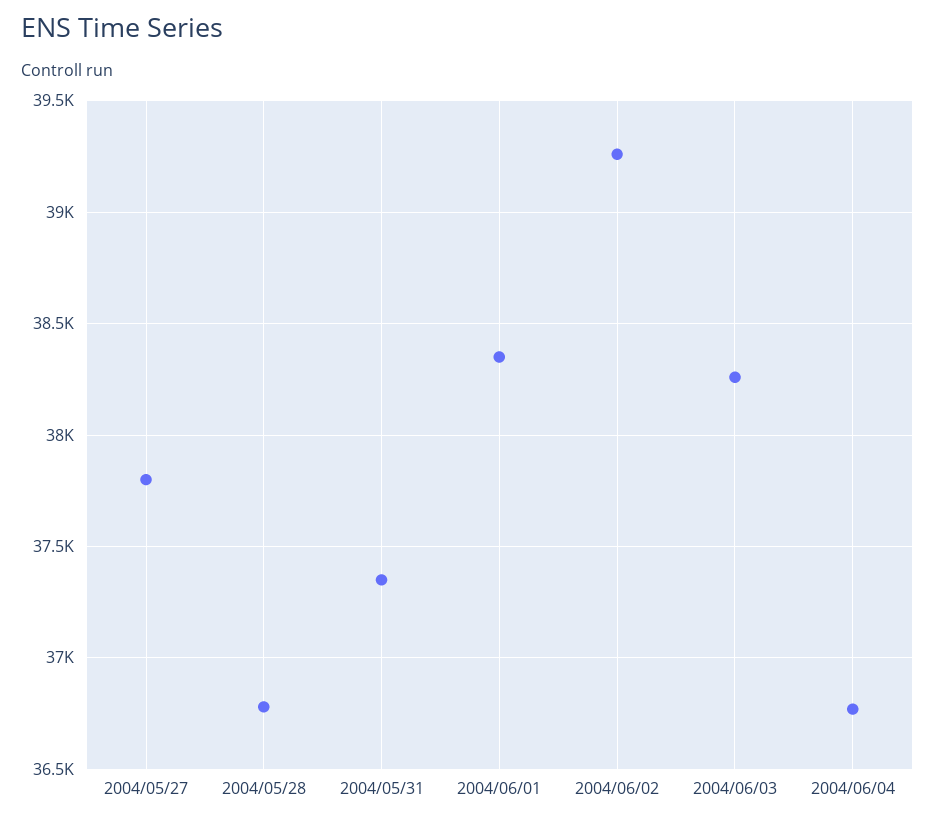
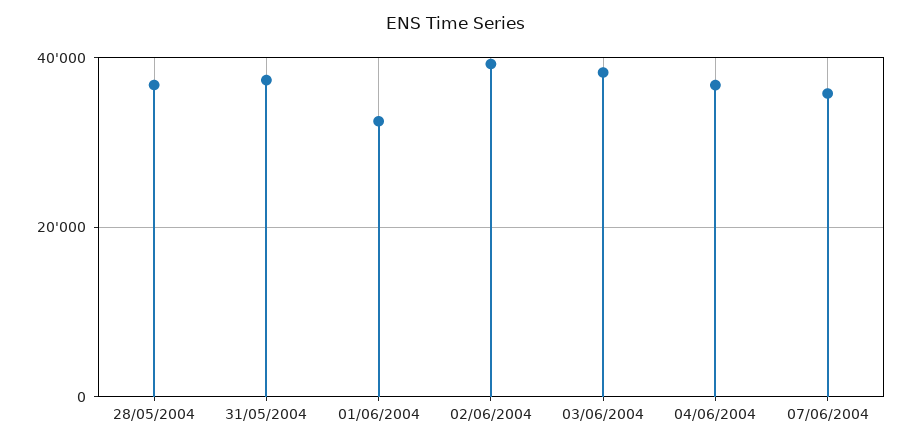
2004/05/27: 37800 -> none
2004/06/01: 38350 -> 32000
07/06/2004: none -> 36000

